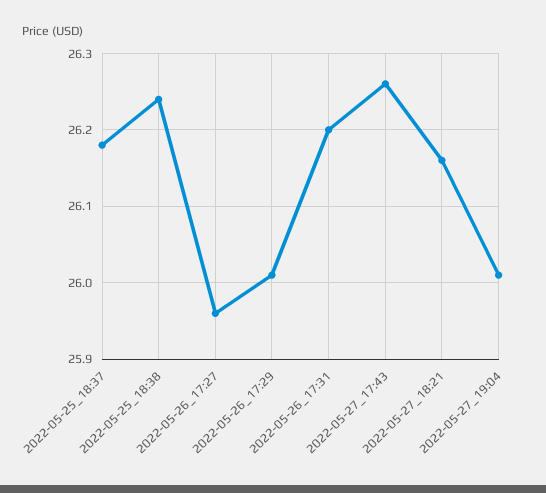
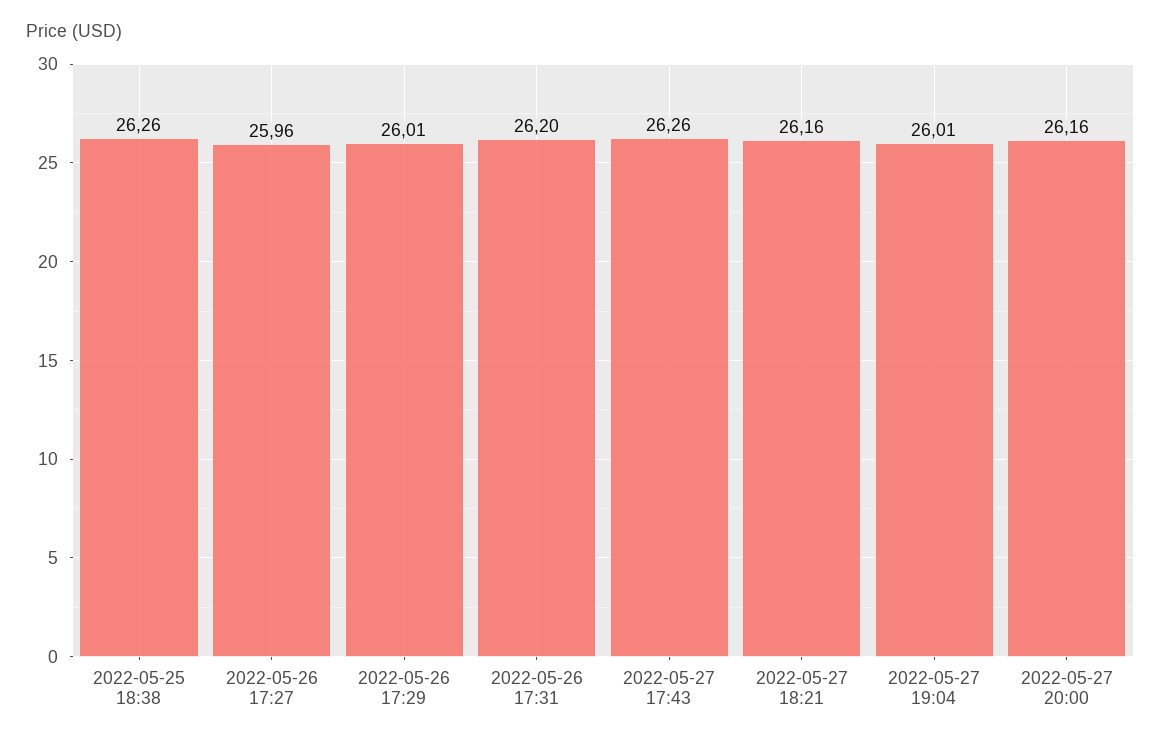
2022-05-25_18:37: 26.18 -> none
2022-05-25_18:38: 26.24 -> 26.26
2022-05-27 20:00: none -> 26.16

